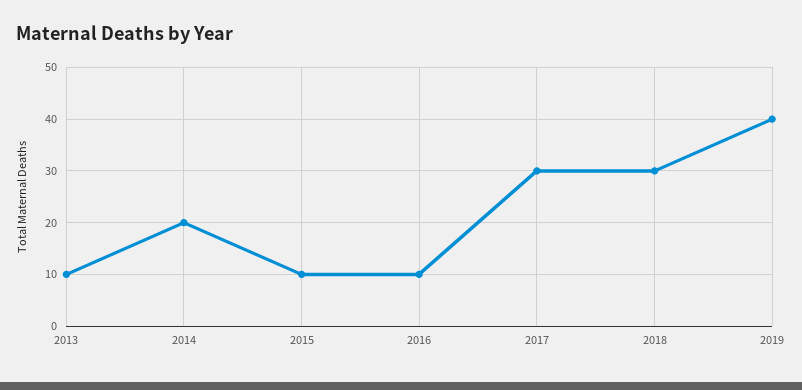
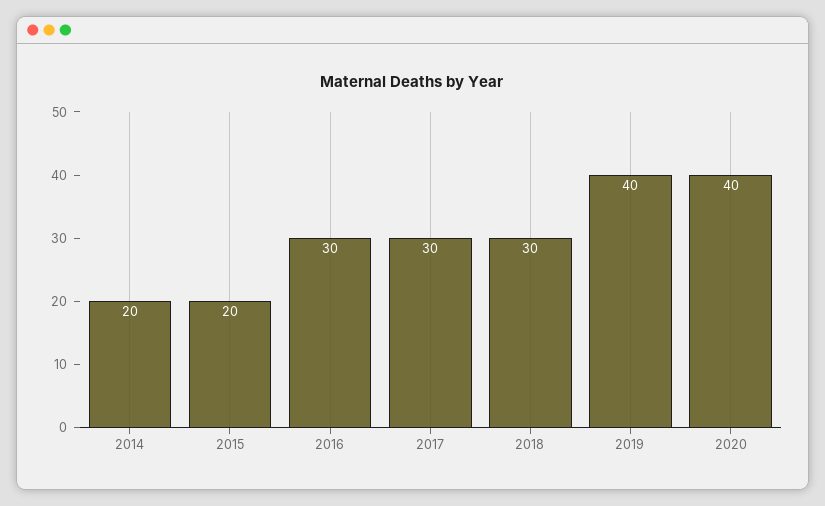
2013: 10 -> none
2015: 10 -> 20
2016: 10 -> 30
2020: none -> 40

